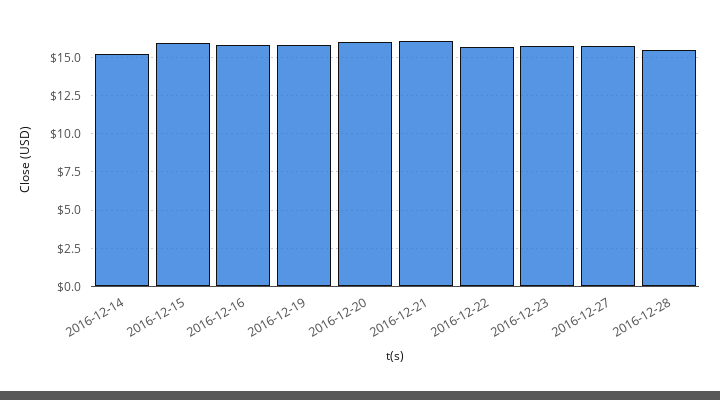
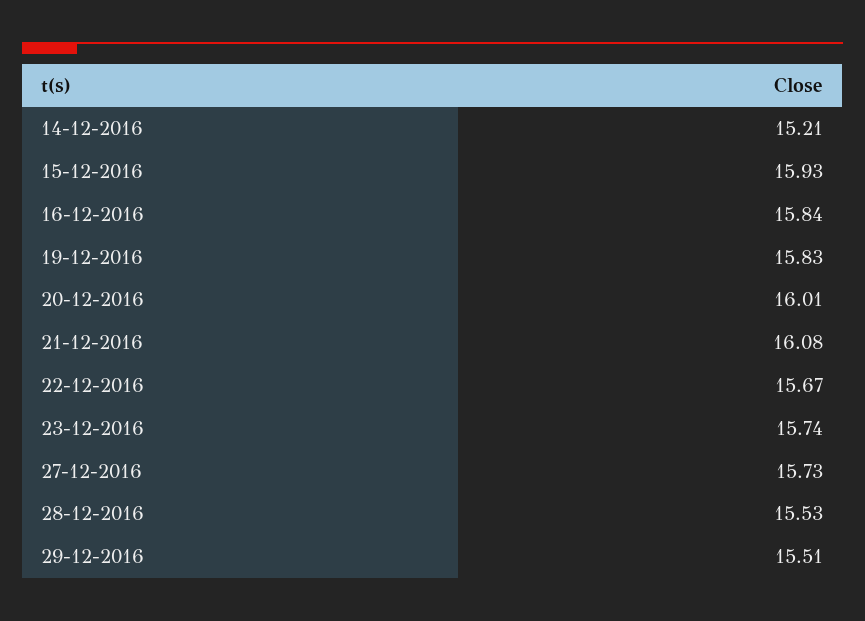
29-12-2016: none -> 15.51

